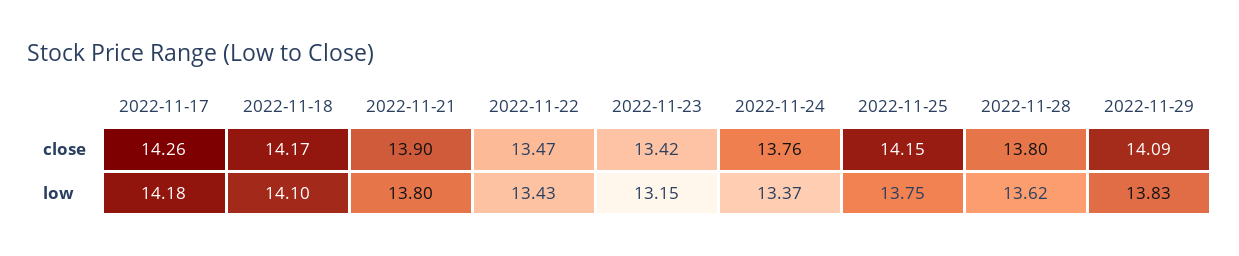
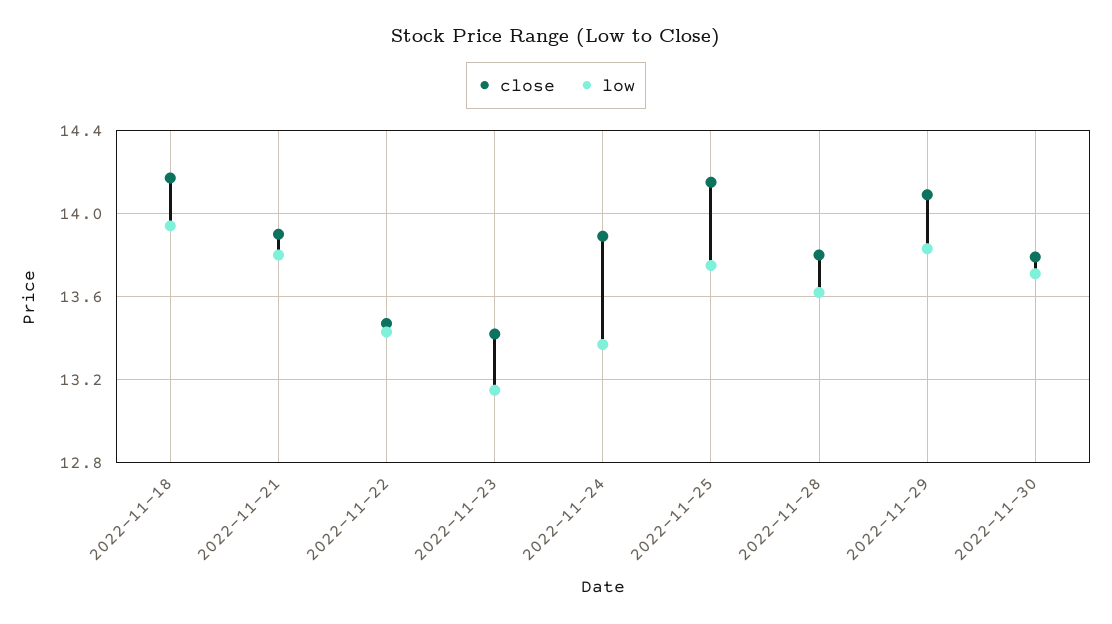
close, 2022-11-17: 14.26 -> none
close, 2022-11-24: 13.76 -> 13.9
low, 2022-11-17: 14.18 -> none
low, 2022-11-18: 14.1 -> 13.95
close, 2022-11-30: none -> 13.8
low, 2022-11-30: none -> 13.7

